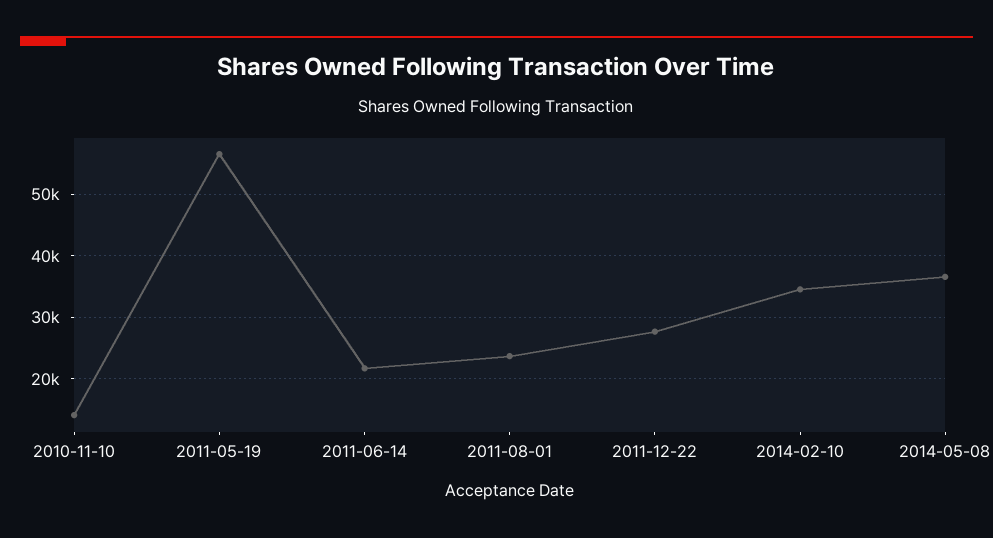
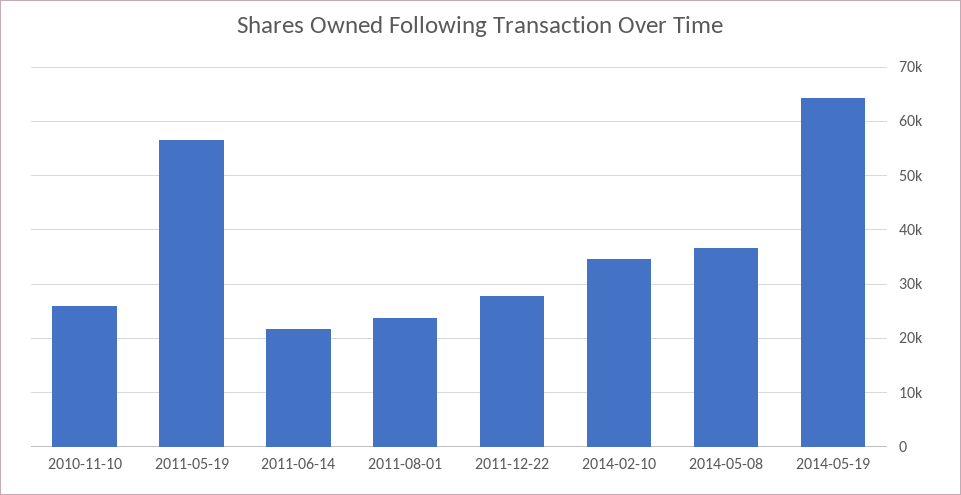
2010-11-10: 14000 -> 26000
2014-05-19: none -> 64000

